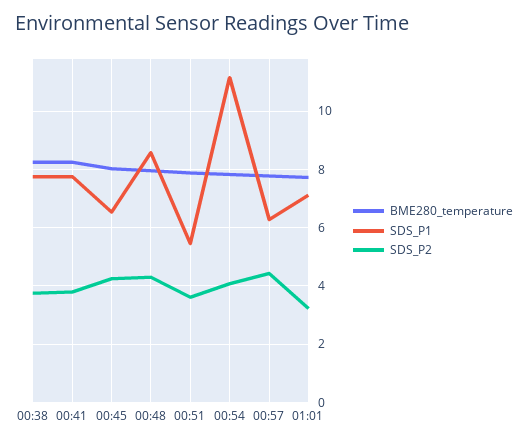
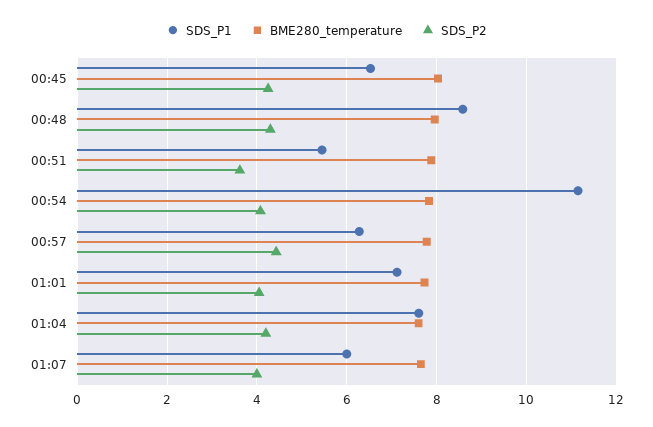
BME280_temperature, 00:38: 8.25 -> none
SDS_P1, 00:38: 7.75 -> none
SDS_P2, 00:38: 3.75 -> none
BME280_temperature, 00:41: 8.25 -> none
SDS_P1, 00:41: 7.75 -> none
SDS_P2, 00:41: 3.75 -> none
SDS_P2, 01:01: 3.25 -> 4
SDS_P1, 01:04: none -> 7.6
BME280_temperature, 01:04: none -> 7.6
SDS_P2, 01:04: none -> 4.2
SDS_P1, 01:07: none -> 6
BME280_temperature, 01:07: none -> 7.6
SDS_P2, 01:07: none -> 4

